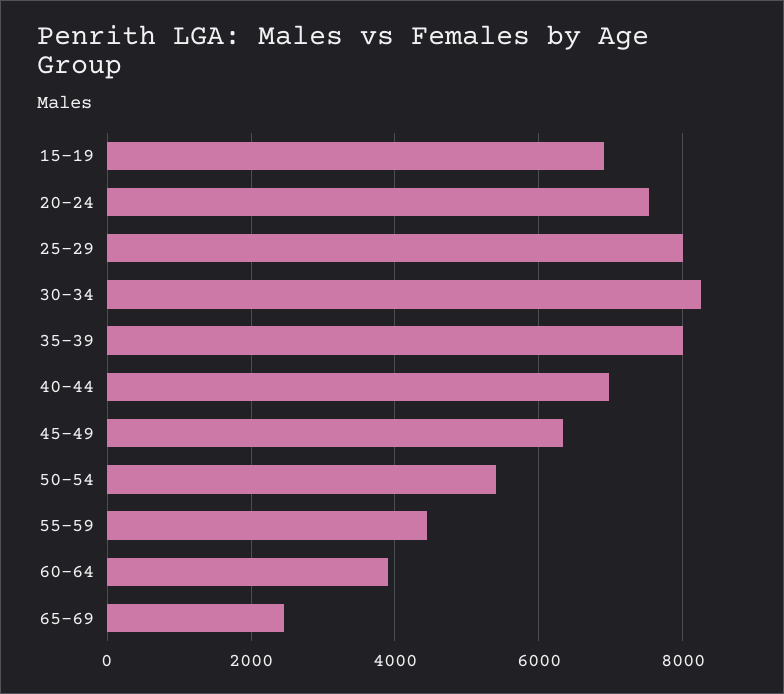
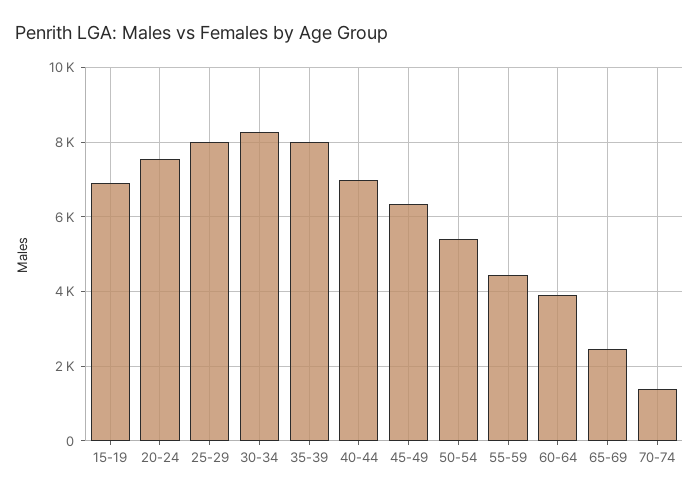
70-74: none -> 1400

